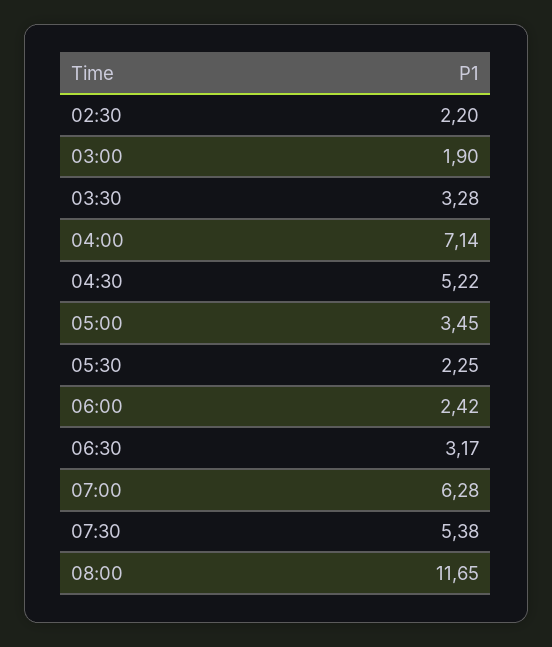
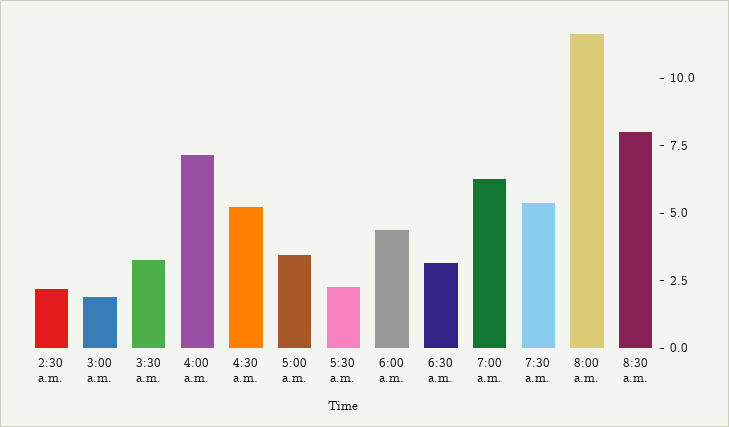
06:00: 2.42 -> 4.5
8:30 a.m.: none -> 8

